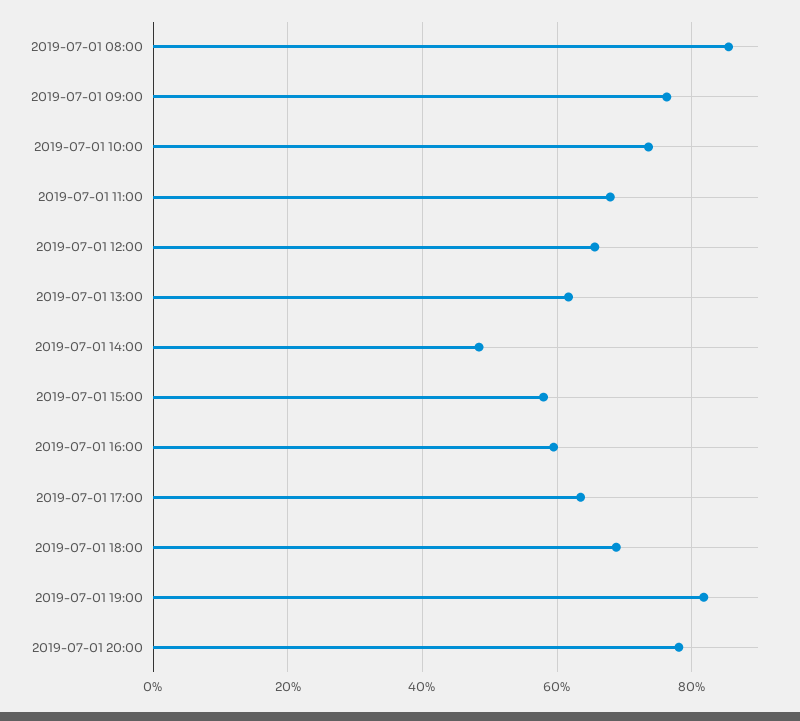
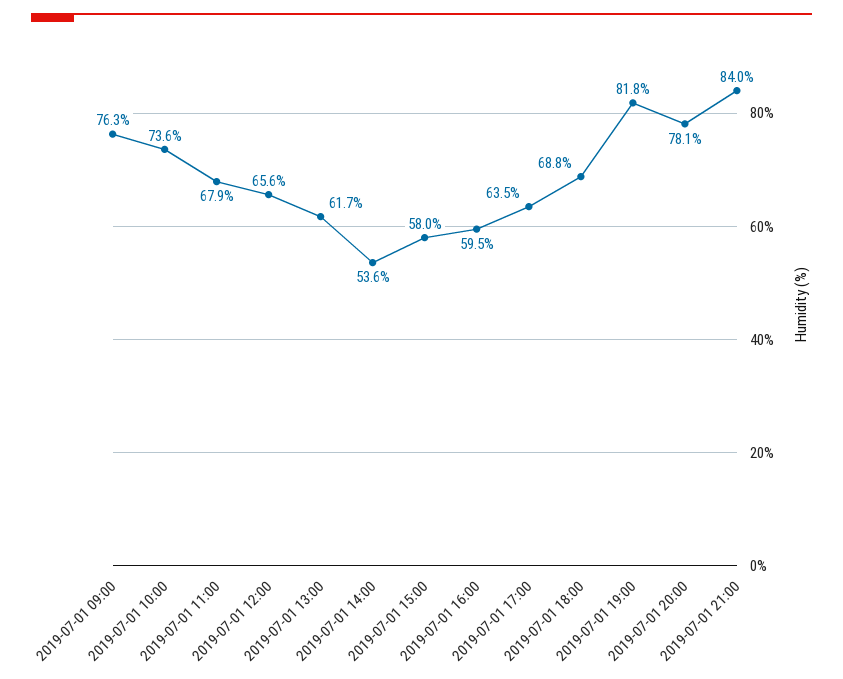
2019-07-01 08:00: 86 -> none
2019-07-01 14:00: 48 -> 53.6
2019-07-01 21:00: none -> 84

